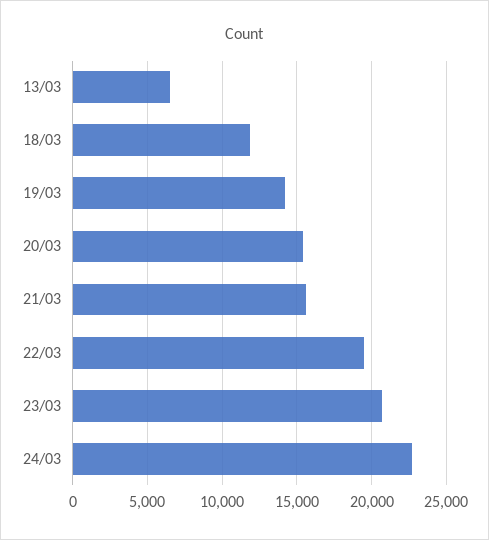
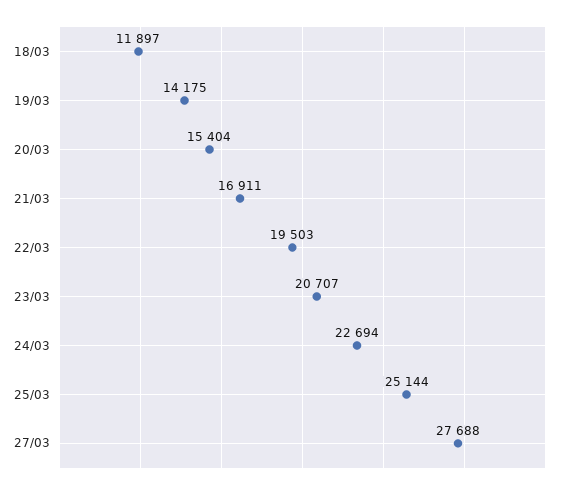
13/03: 6500 -> none
21/03: 15500 -> 16911
25/03: none -> 25144
27/03: none -> 27688

